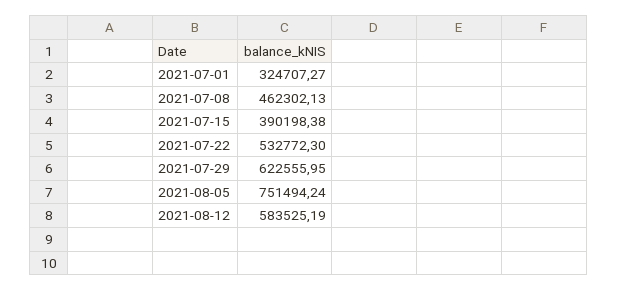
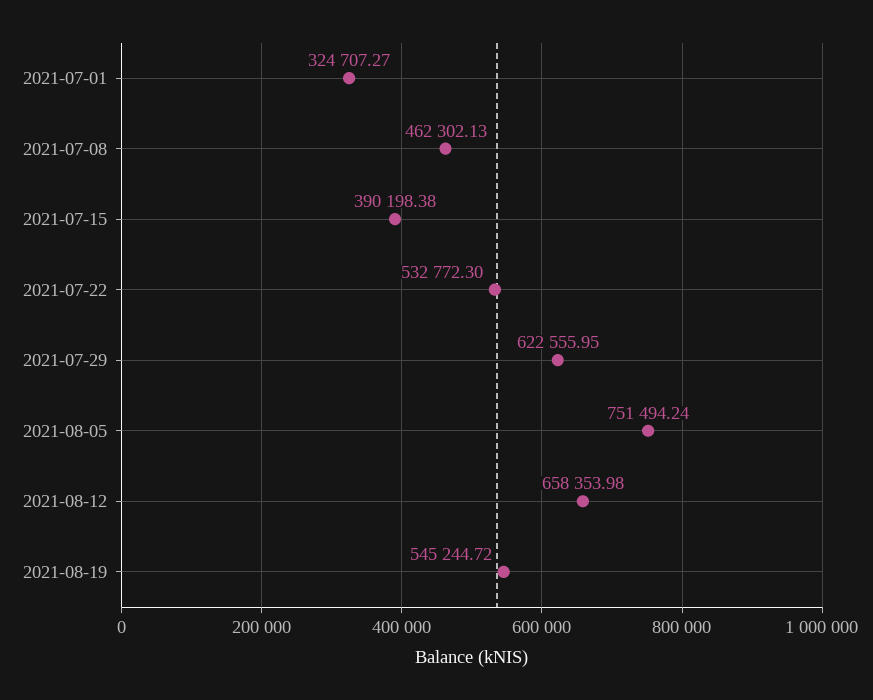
2021-08-12: 583525.19 -> 658353.98
2021-08-19: none -> 545244.72

